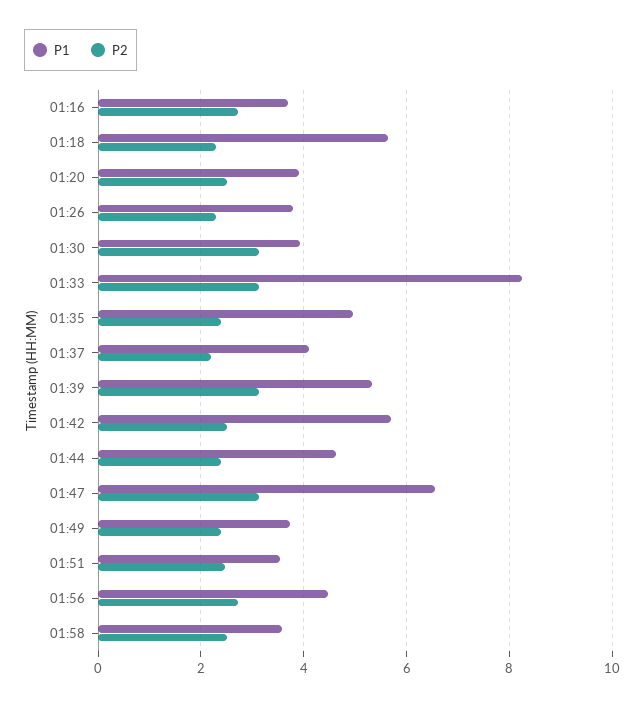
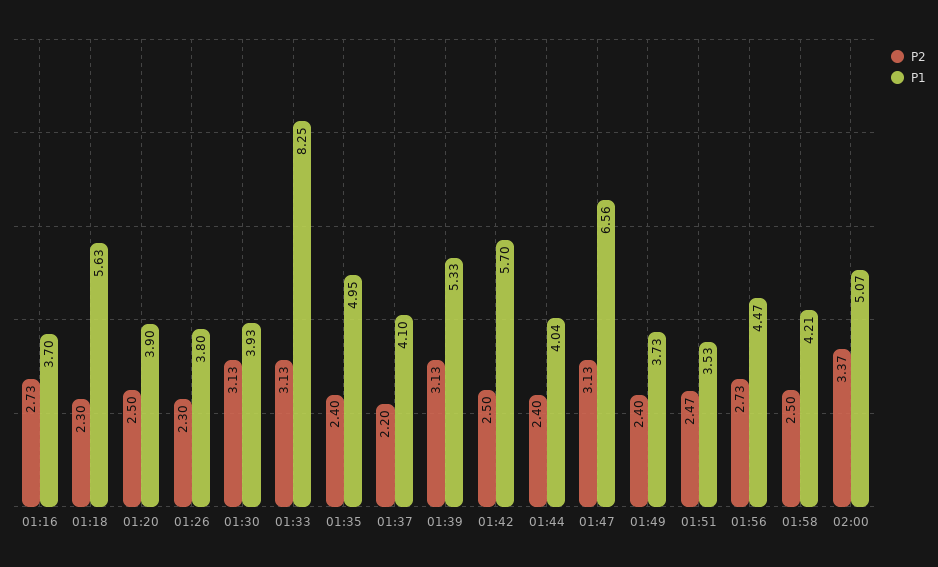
P1, 01:44: 4.6 -> 4.04
P1, 01:58: 3.6 -> 4.21
P2, 02:00: none -> 3.37
P1, 02:00: none -> 5.07

